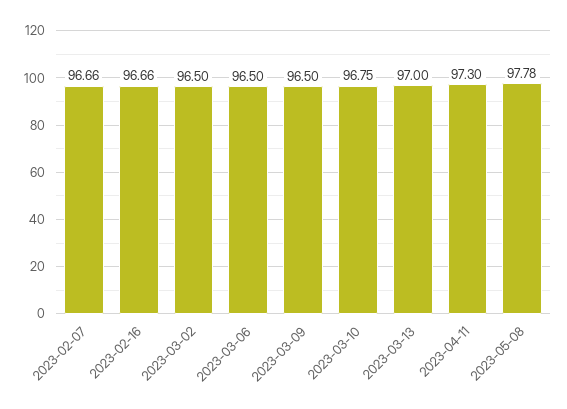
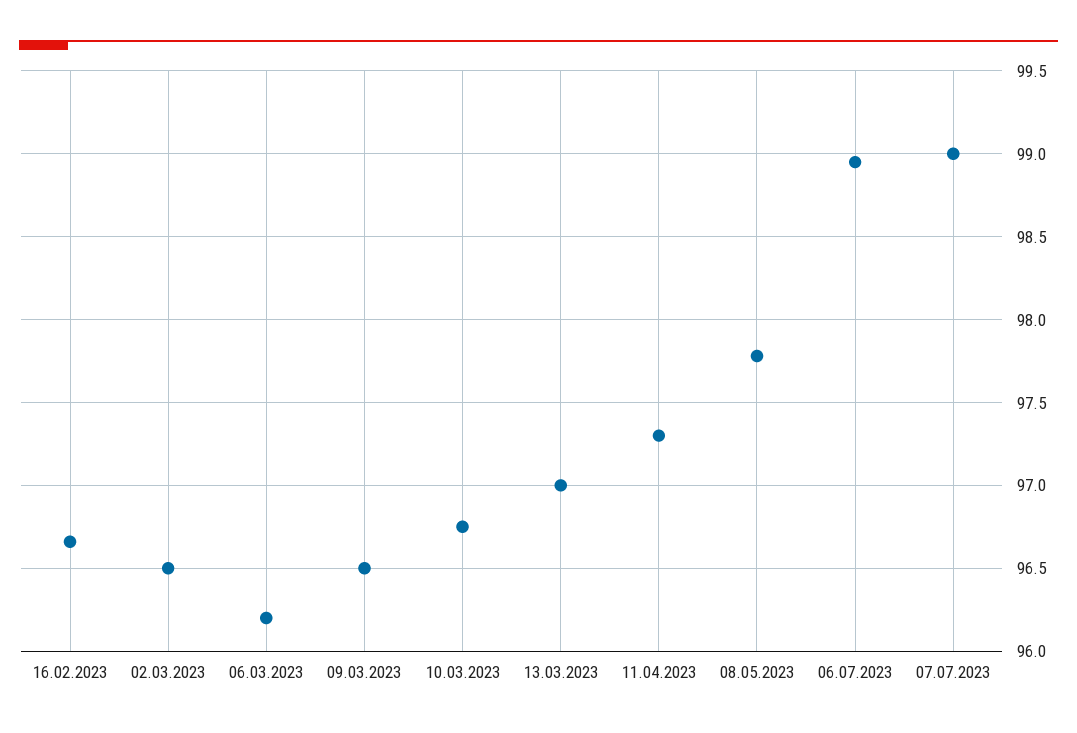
2023-02-07: 96.66 -> none
2023-03-06: 96.5 -> 96.2
06.07.2023: none -> 98.95
07.07.2023: none -> 99

